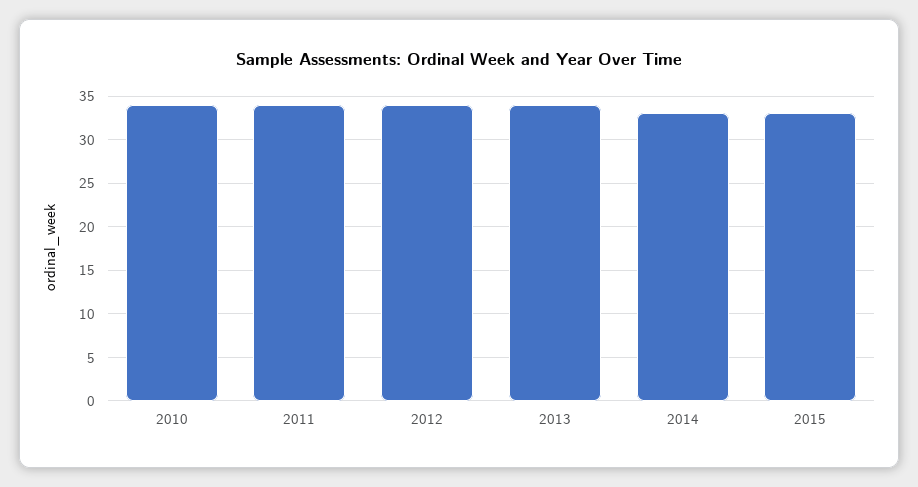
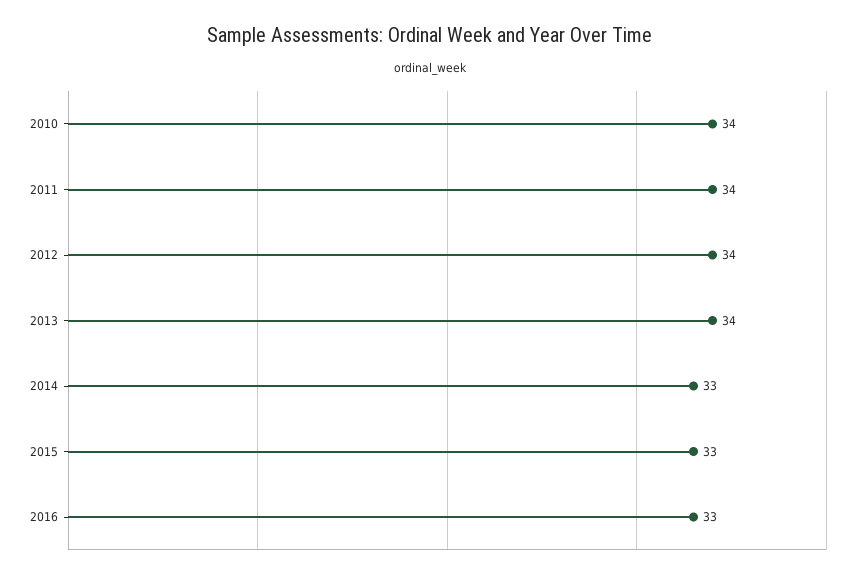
2016: none -> 33

